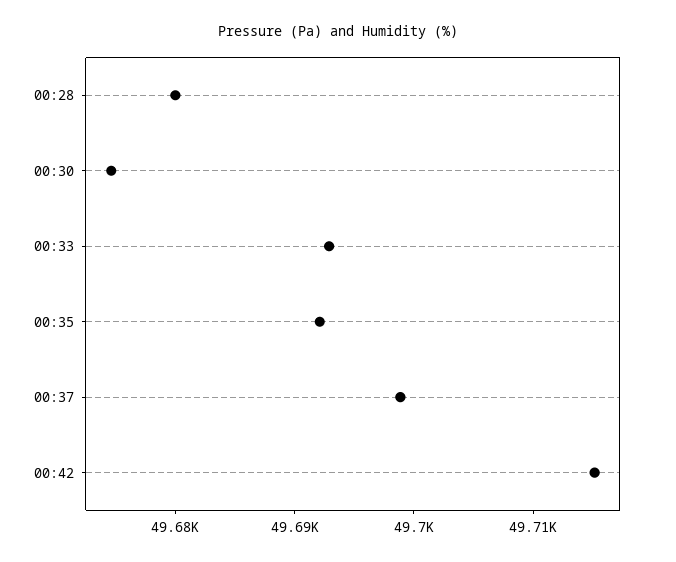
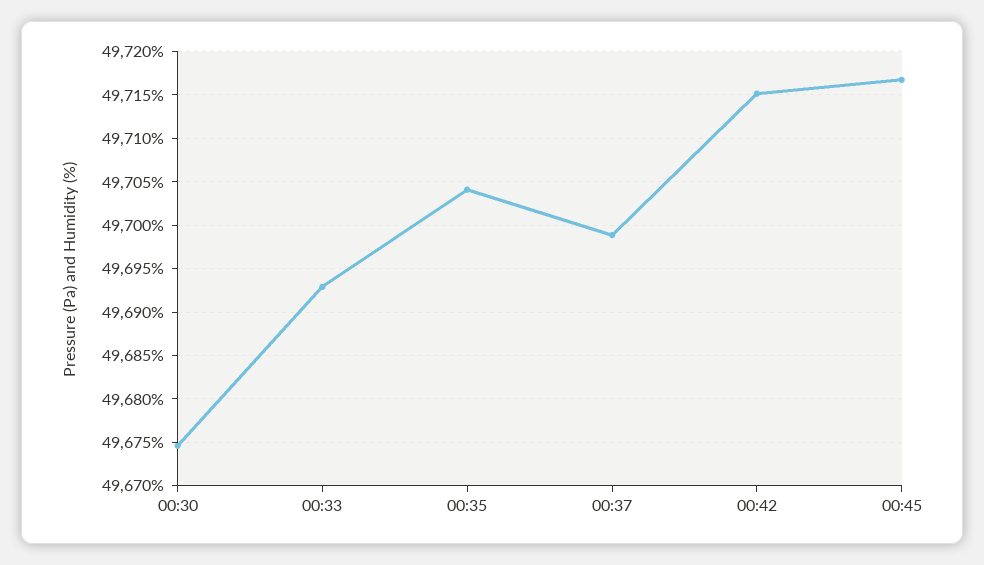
00:28: 49680 -> none
00:35: 49692 -> 49704
00:45: none -> 49717

